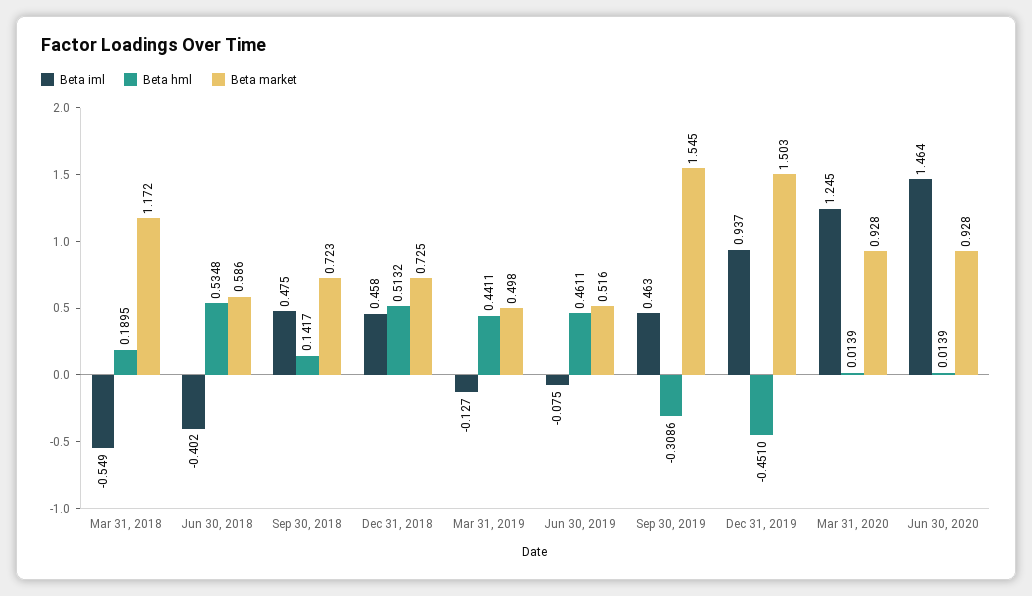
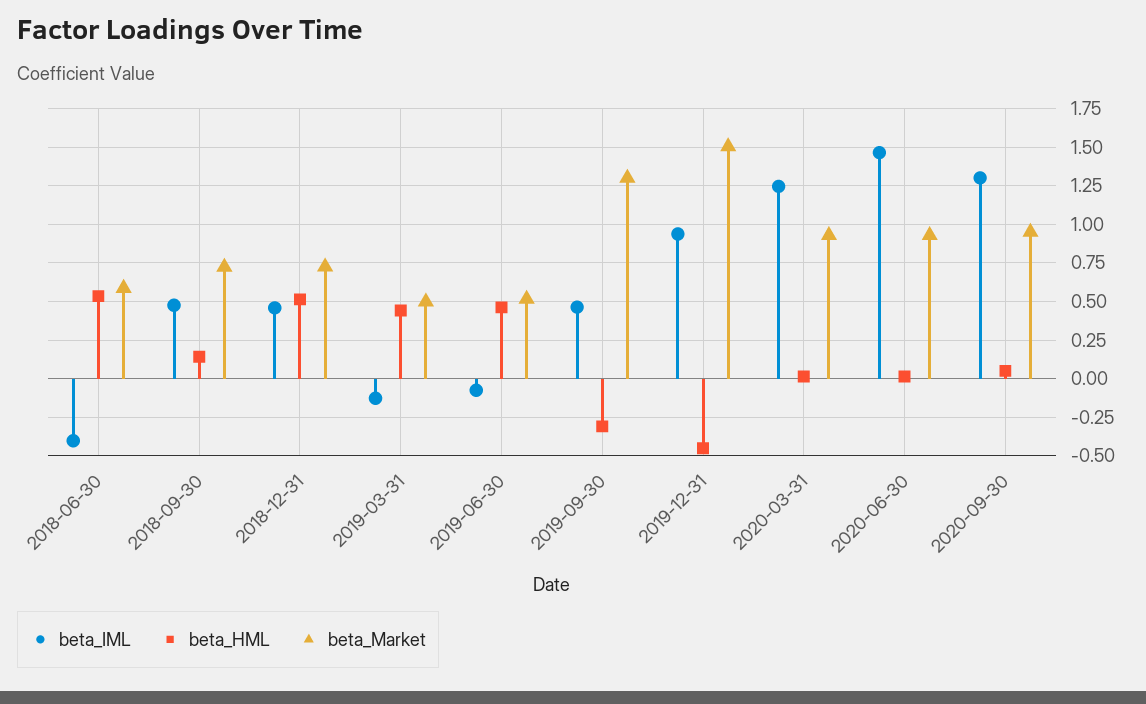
Beta iml, Mar 31, 2018: -0.549 -> none
Beta hml, Mar 31, 2018: 0.1895 -> none
Beta market, Mar 31, 2018: 1.172 -> none
Beta market, Sep 30, 2019: 1.545 -> 1.3
Beta iml, 2020-09-30: none -> 1.3
Beta hml, 2020-09-30: none -> 0.05
Beta market, 2020-09-30: none -> 0.95

